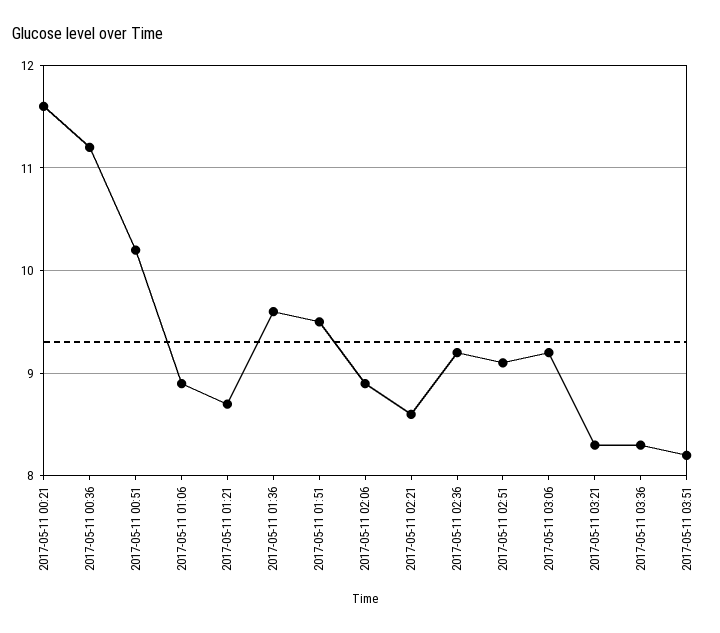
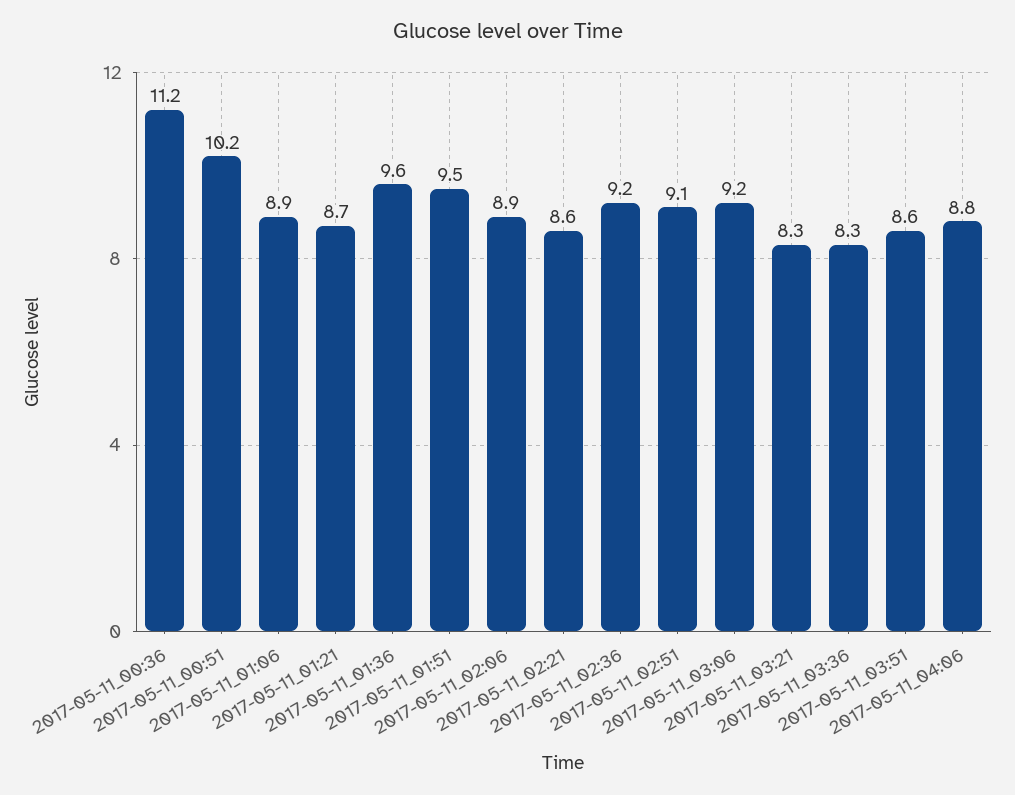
2017-05-11 00:21: 11.6 -> none
2017-05-11 03:51: 8.2 -> 8.6
2017-05-11_04:06: none -> 8.8

